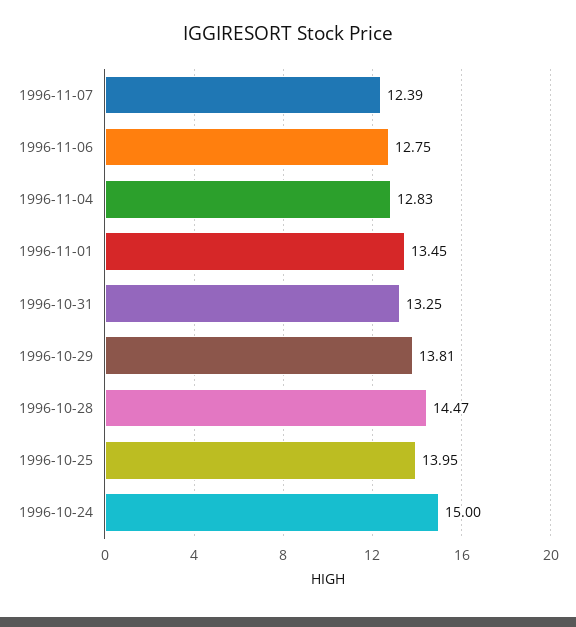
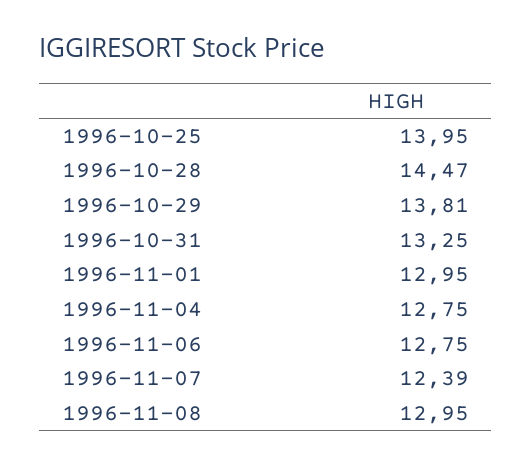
1996-11-04: 12.83 -> 12.75
1996-11-01: 13.45 -> 12.95
1996-10-24: 15 -> none
1996-11-08: none -> 12.95

